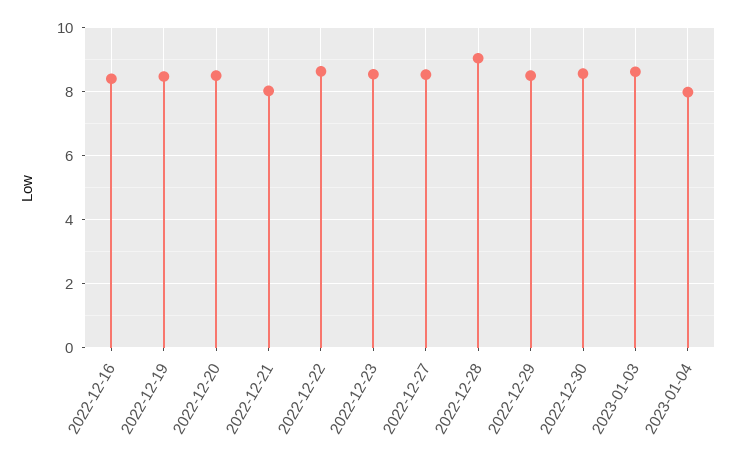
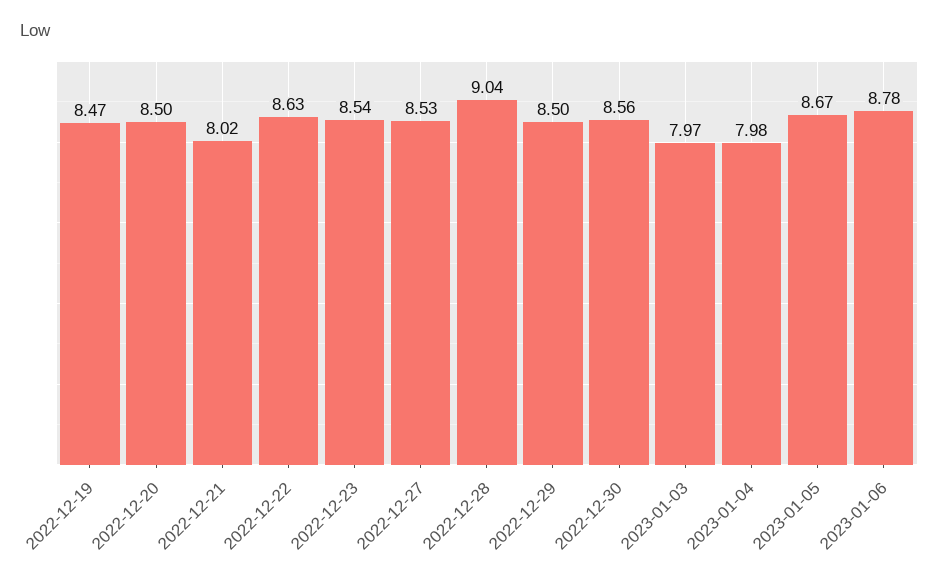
2022-12-16: 8.4 -> none
2023-01-03: 8.6 -> 7.97
2023-01-05: none -> 8.67
2023-01-06: none -> 8.78

